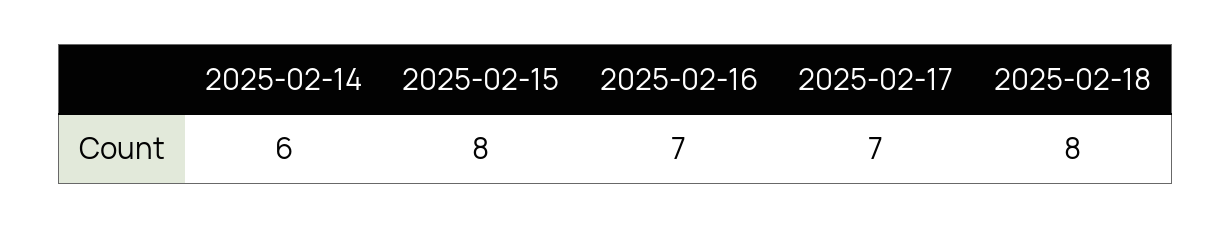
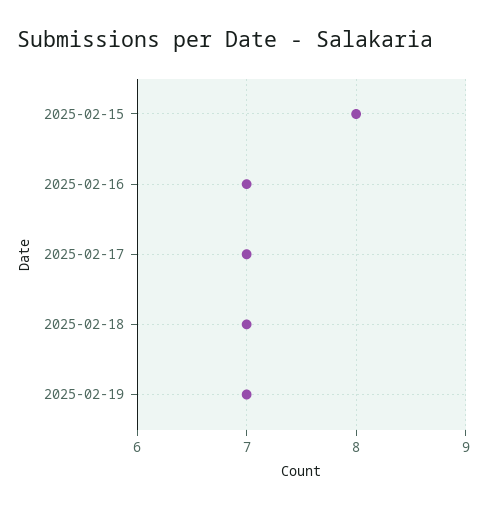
2025-02-14: 6 -> none
2025-02-18: 8 -> 7
2025-02-19: none -> 7

